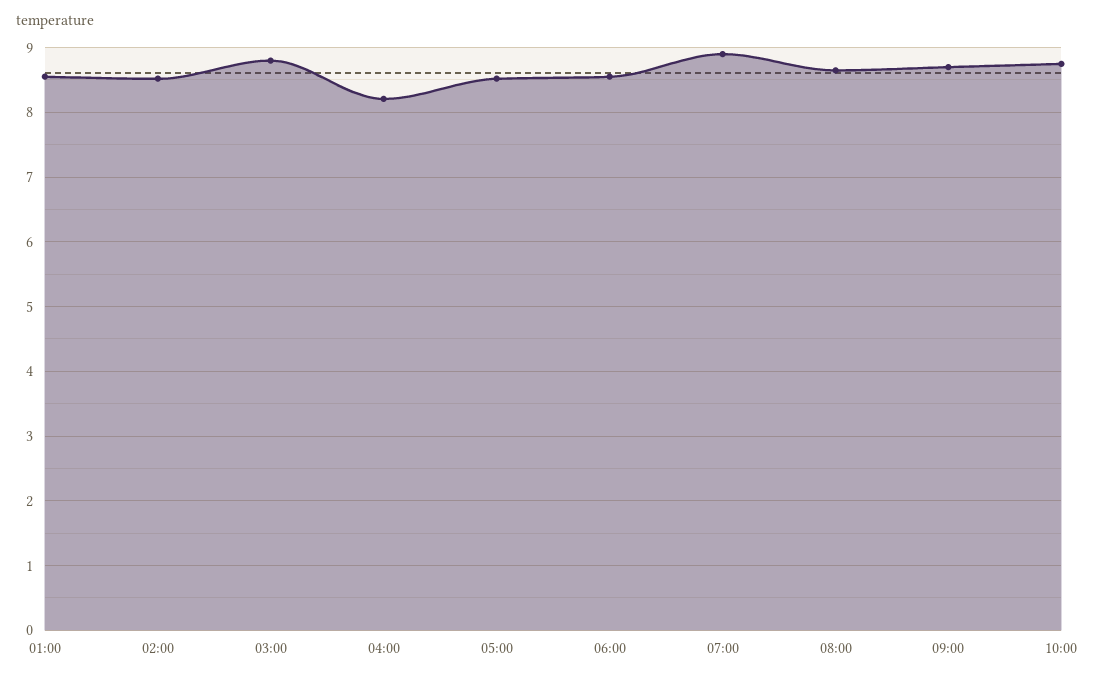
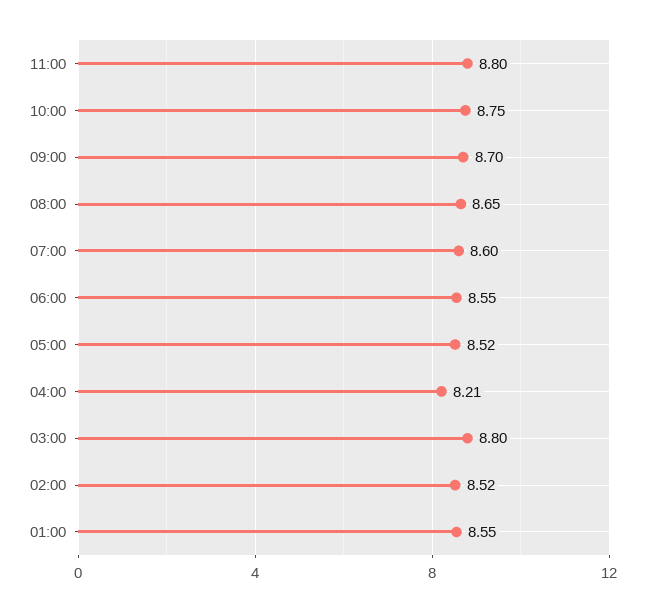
07:00: 8.9 -> 8.6
11:00: none -> 8.8

